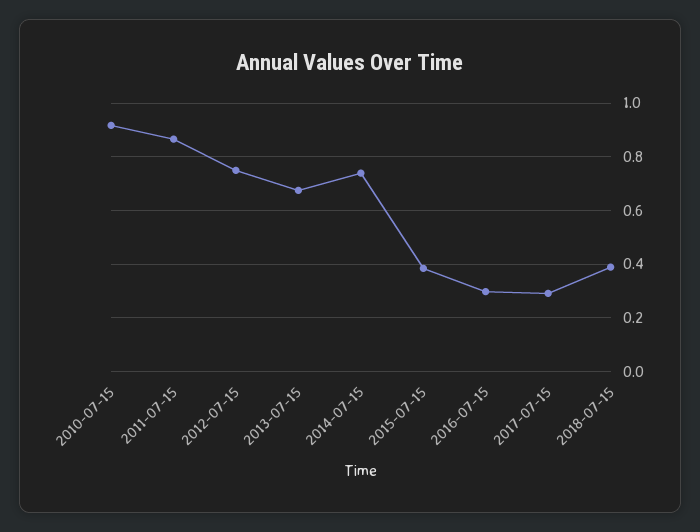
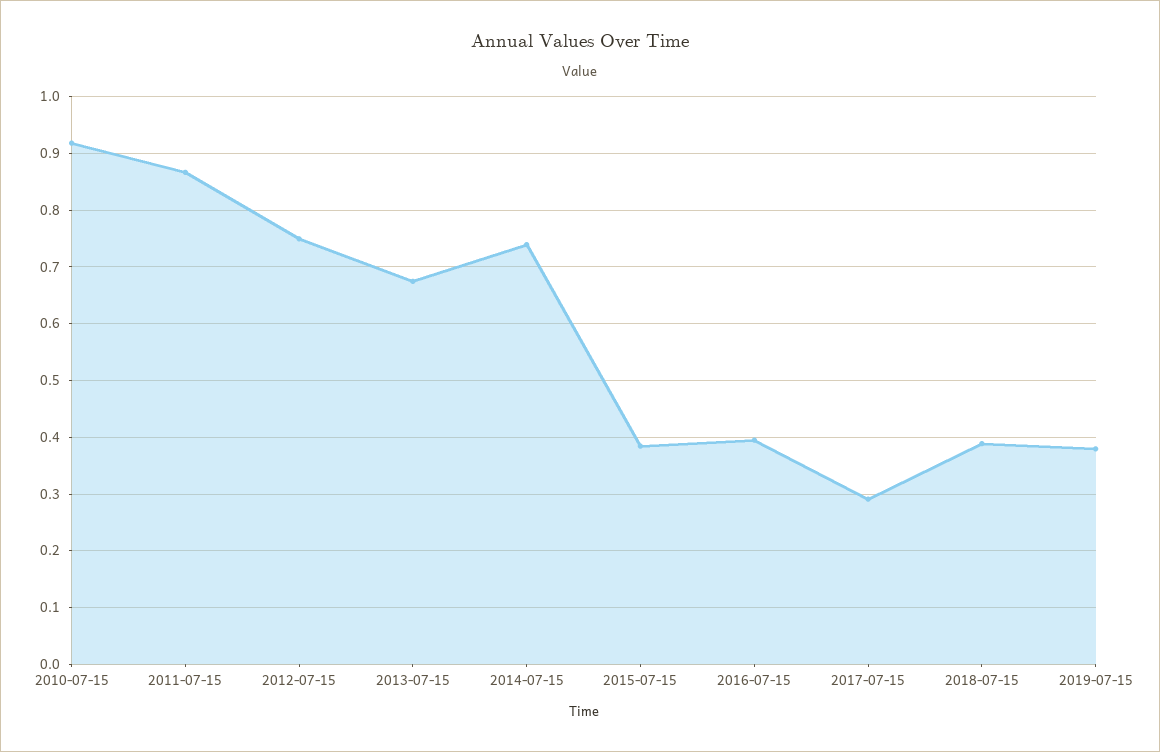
2016-07-15: 0.3 -> 0.4
2019-07-15: none -> 0.38

